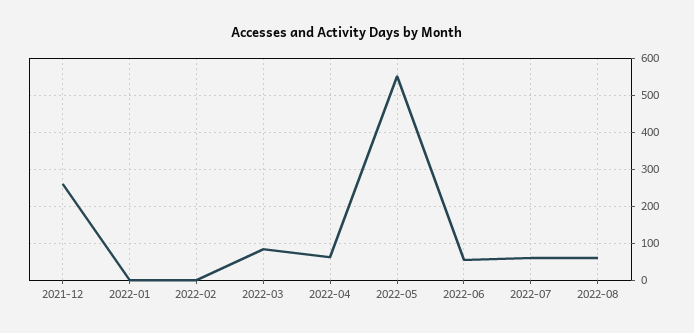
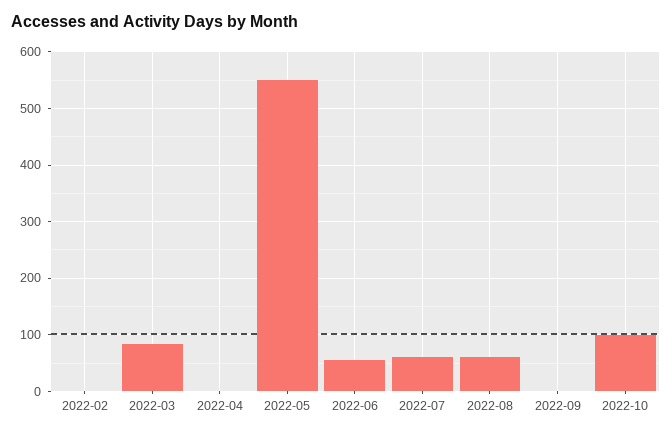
2021-12: 260 -> none
2022-01: 0 -> none
2022-04: 60 -> 0
2022-09: none -> 0
2022-10: none -> 100

